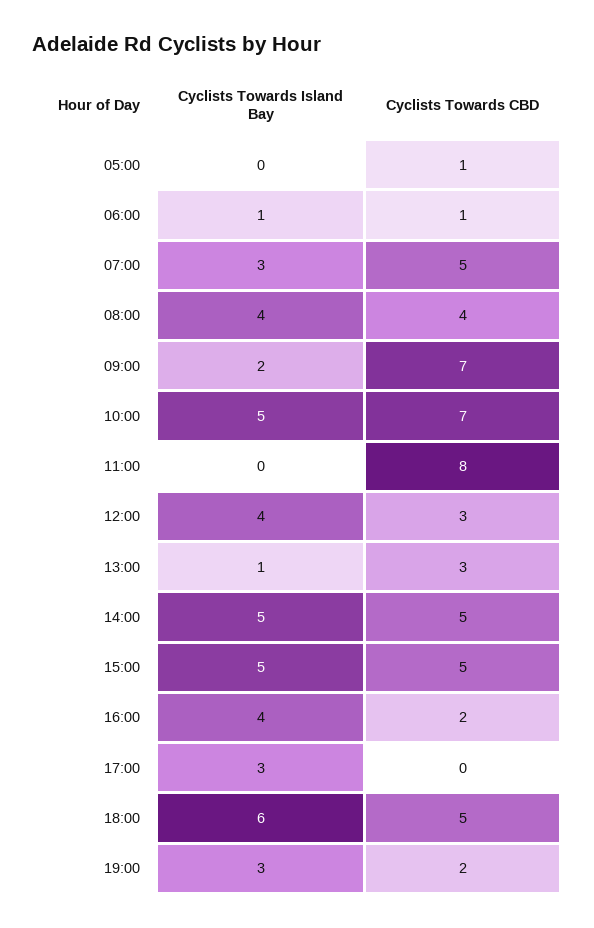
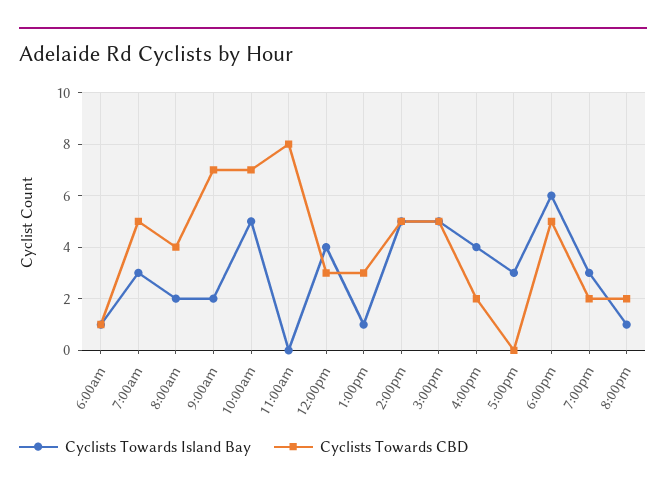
Cyclists Towards Island Bay, 05:00: 0 -> none
Cyclists Towards CBD, 05:00: 1 -> none
Cyclists Towards Island Bay, 08:00: 4 -> 2
Cyclists Towards Island Bay, 8:00pm: none -> 1
Cyclists Towards CBD, 8:00pm: none -> 2

